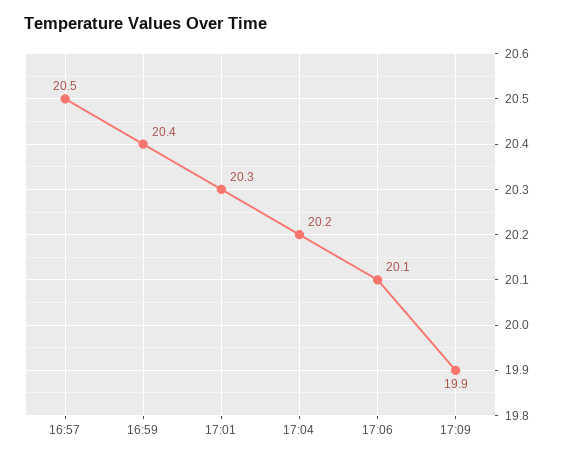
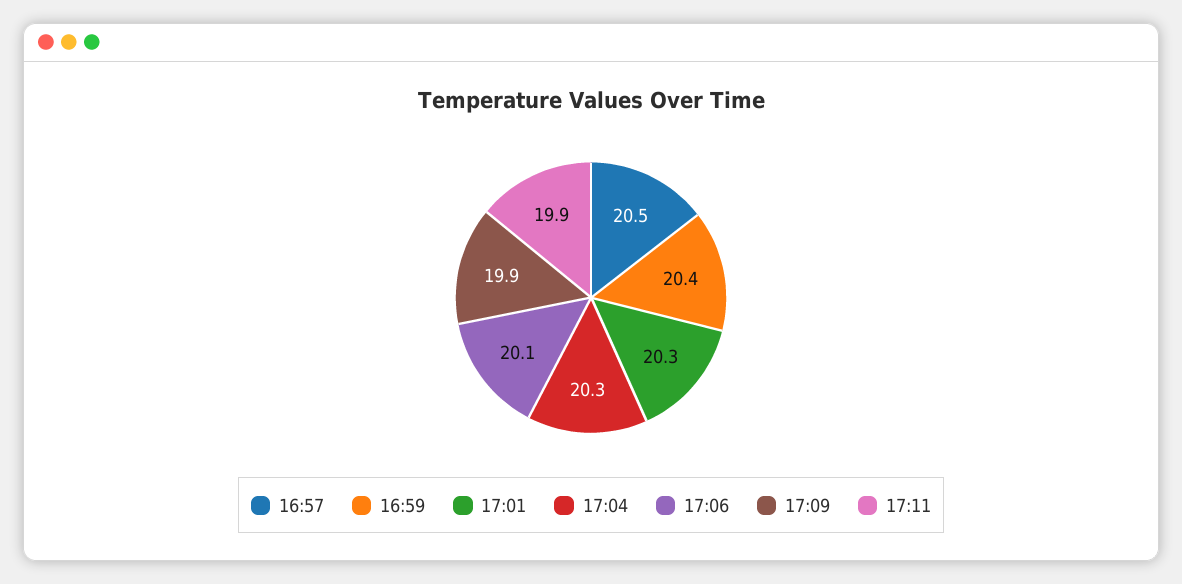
17:04: 20.2 -> 20.3
17:11: none -> 19.9

